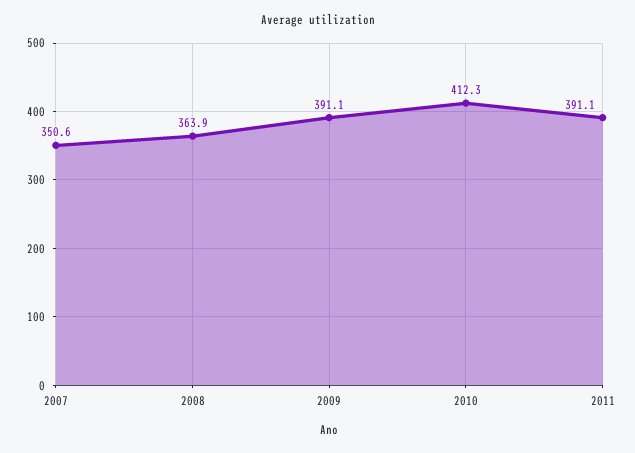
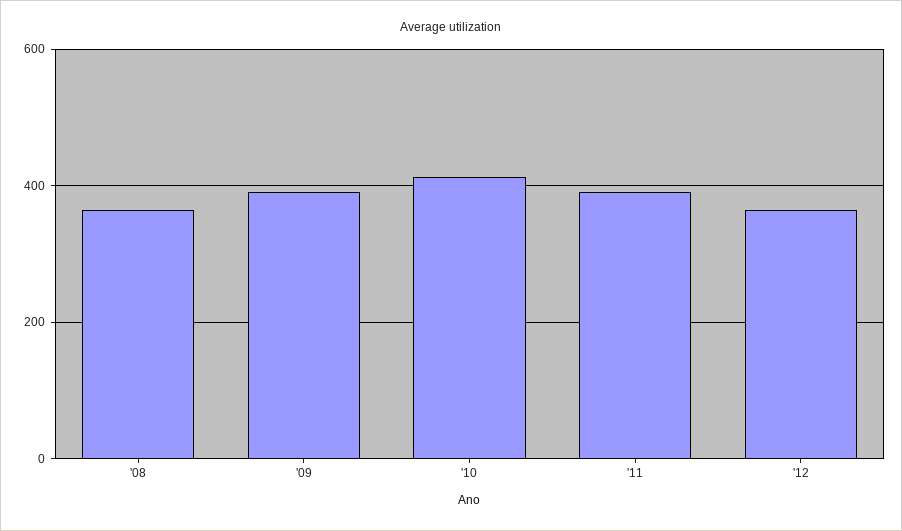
2007: 350.6 -> none
'12: none -> 360

